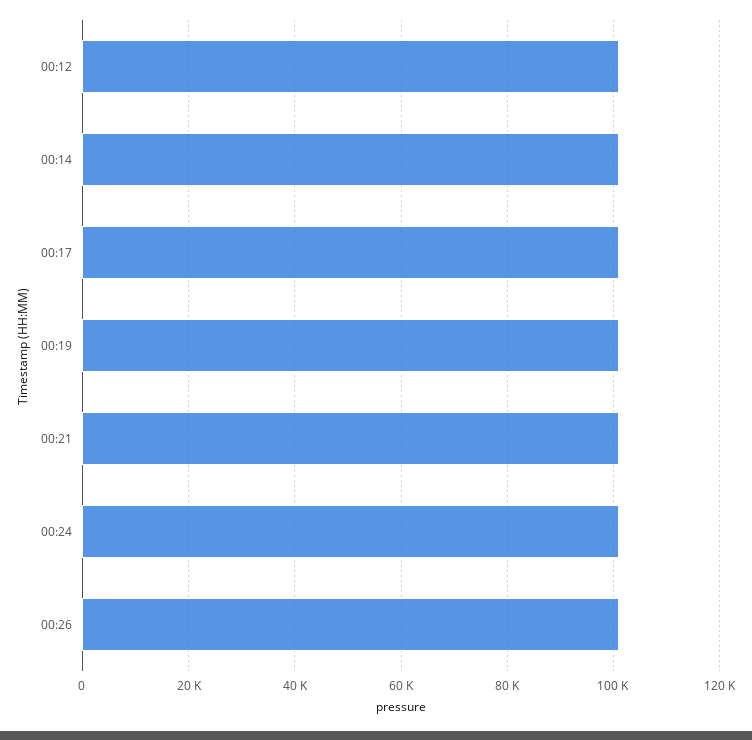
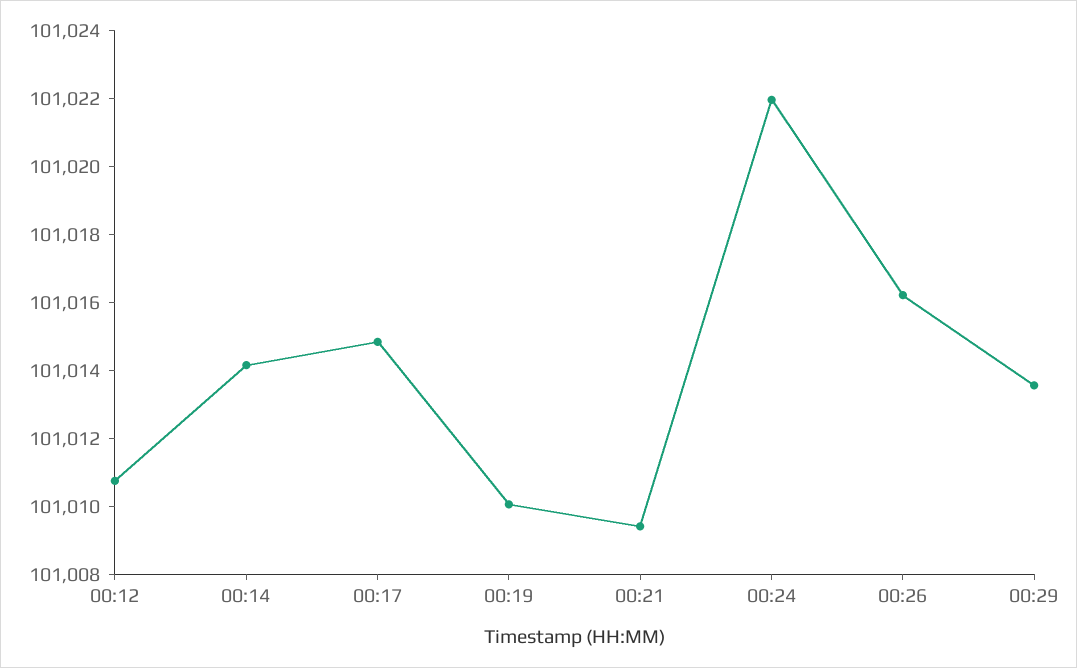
00:29: none -> 101013.5

